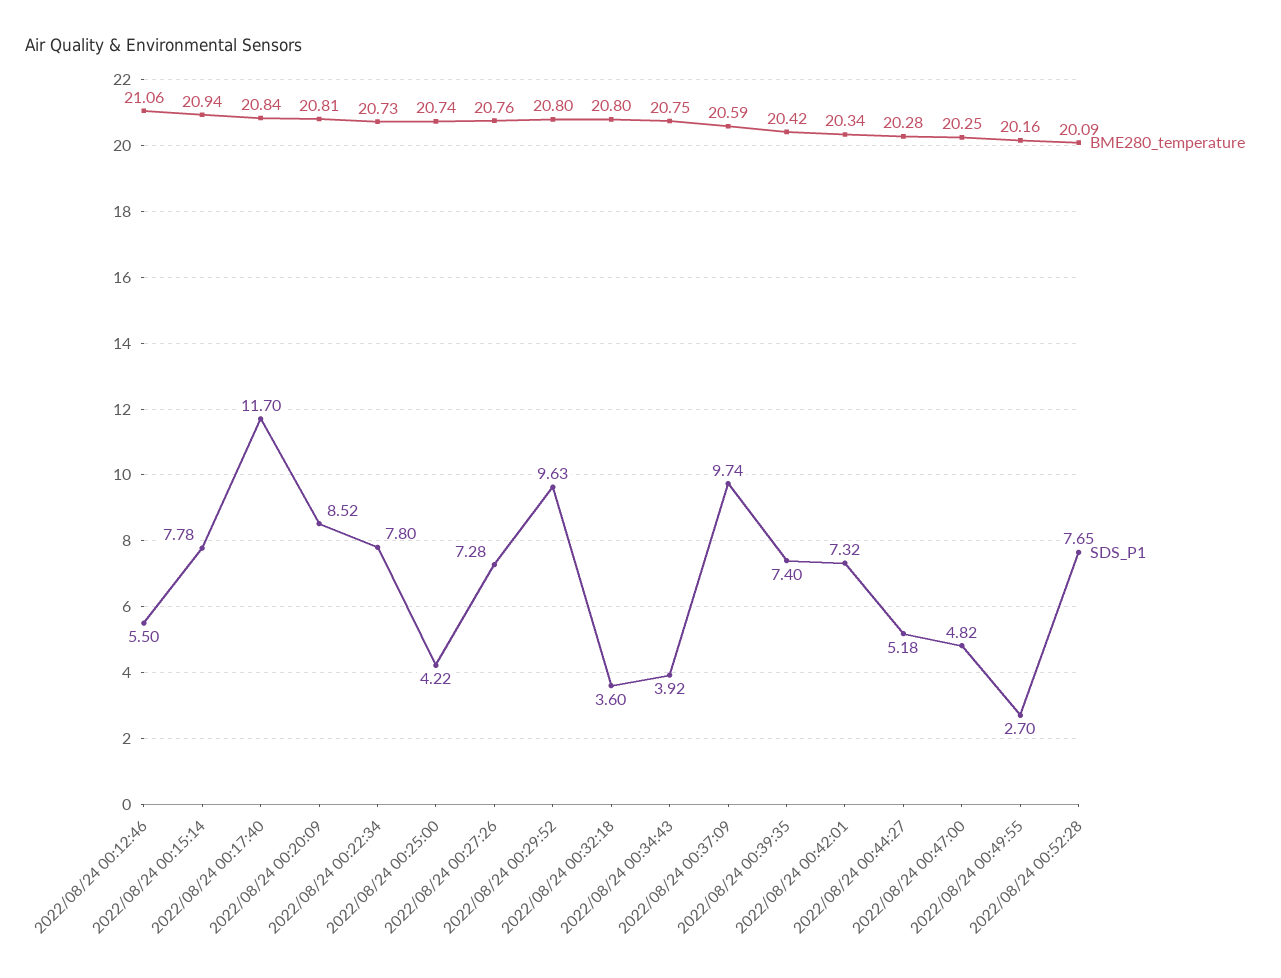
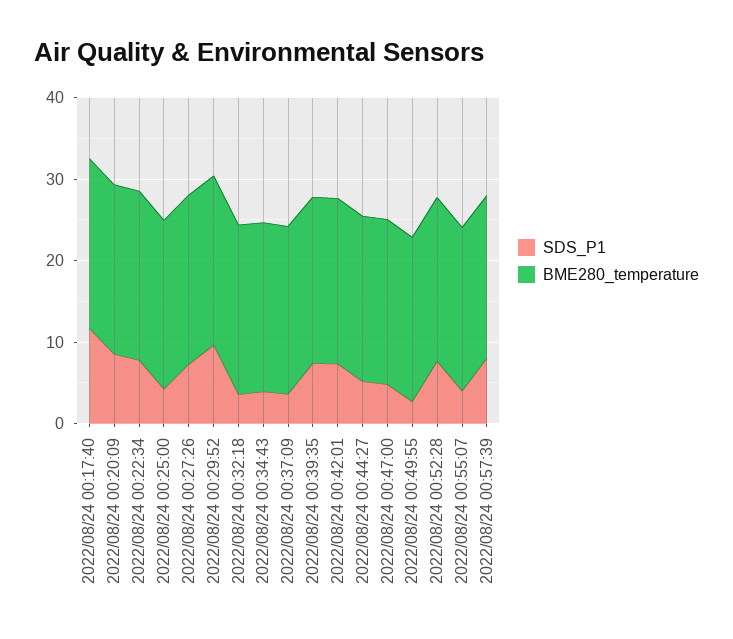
BME280_temperature, 2022/08/24 00:12:46: 21.06 -> none
SDS_P1, 2022/08/24 00:12:46: 5.5 -> none
BME280_temperature, 2022/08/24 00:15:14: 20.94 -> none
SDS_P1, 2022/08/24 00:15:14: 7.78 -> none
SDS_P1, 2022/08/24 00:37:09: 9.74 -> 4
SDS_P1, 2022/08/24 00:55:07: none -> 4
BME280_temperature, 2022/08/24 00:55:07: none -> 20
SDS_P1, 2022/08/24 00:57:39: none -> 8
BME280_temperature, 2022/08/24 00:57:39: none -> 20

